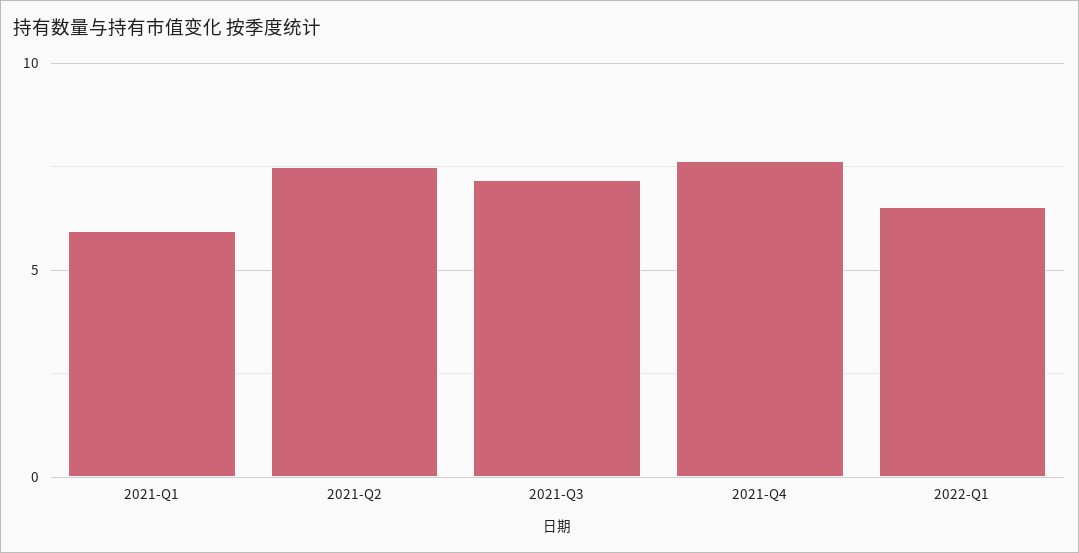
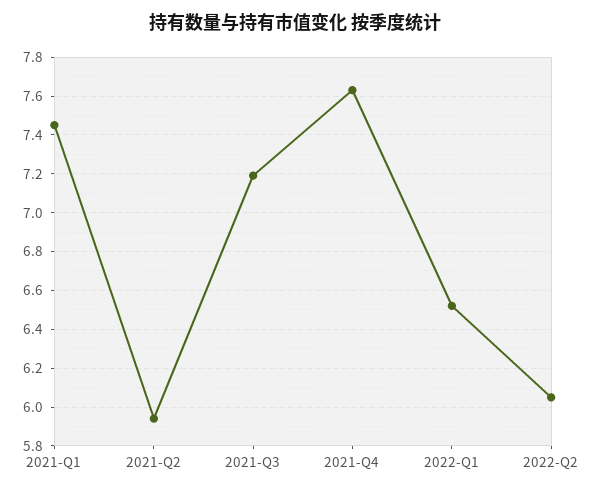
2021-Q1: 6 -> 7.45
2021-Q2: 7.5 -> 5.95
2022-Q2: none -> 6.05

